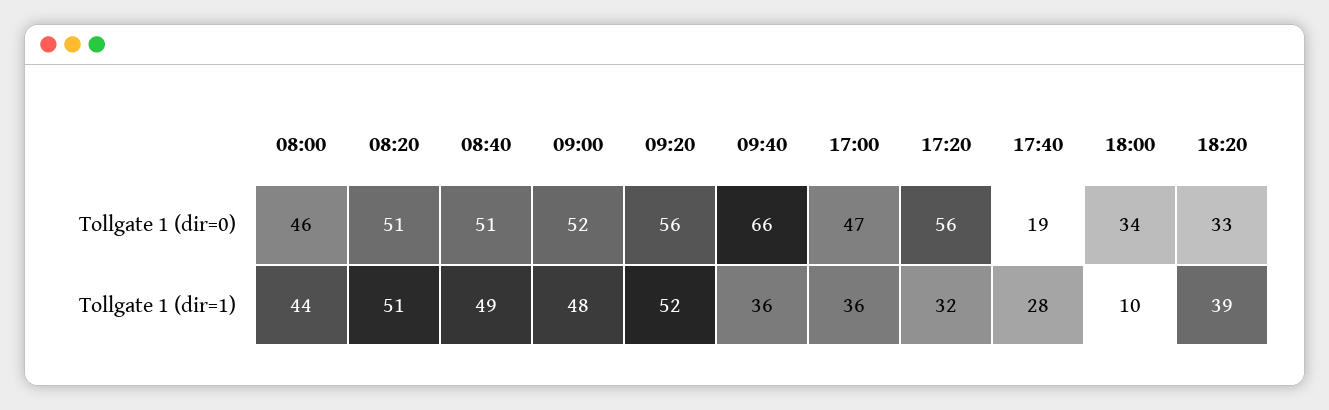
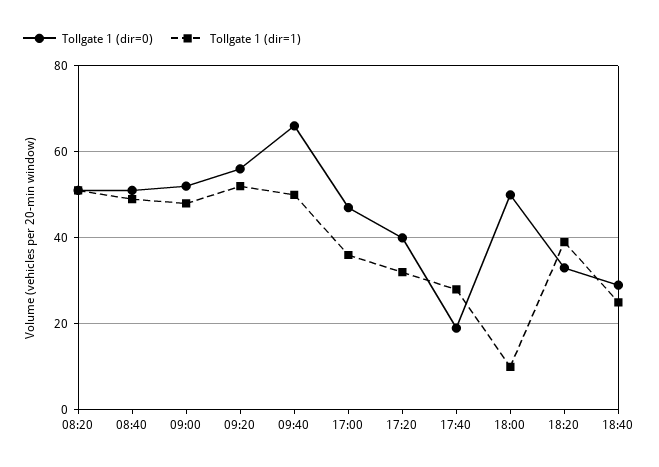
Tollgate 1 (dir=0), 08:00: 46 -> none
Tollgate 1 (dir=0), 17:20: 56 -> 40
Tollgate 1 (dir=0), 18:00: 34 -> 50
Tollgate 1 (dir=1), 08:00: 44 -> none
Tollgate 1 (dir=1), 09:40: 36 -> 50
Tollgate 1 (dir=0), 18:40: none -> 30
Tollgate 1 (dir=1), 18:40: none -> 25

